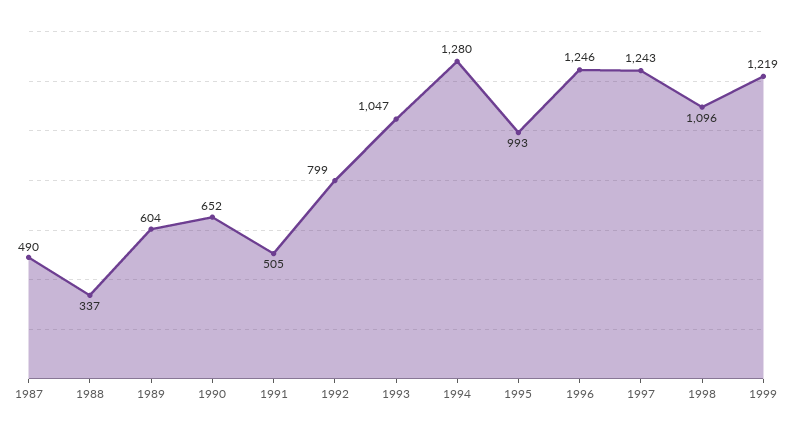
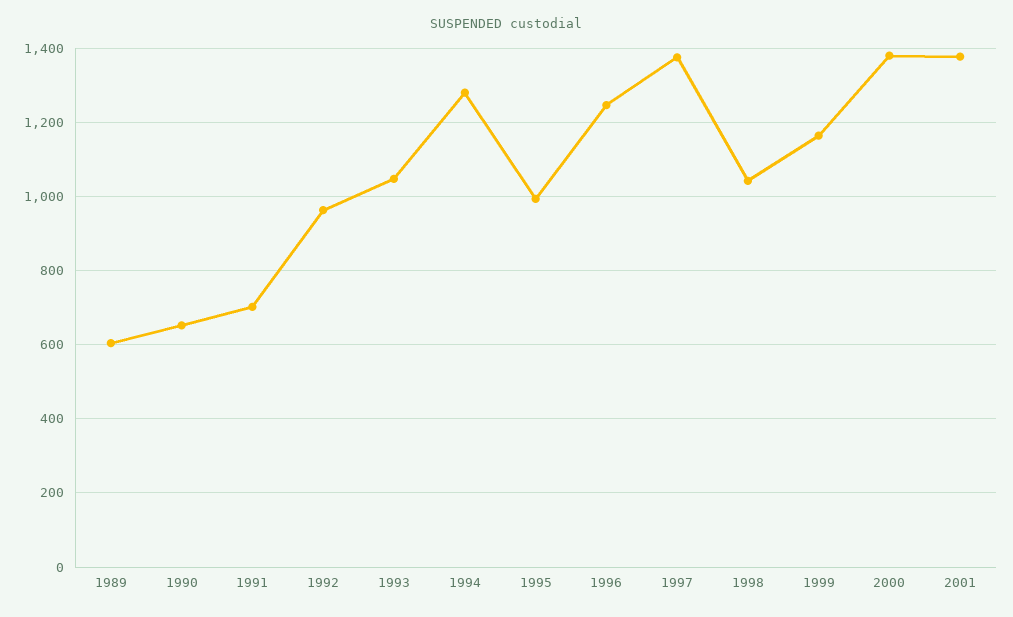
1987: 490 -> none
1988: 337 -> none
1991: 505 -> 700
1992: 799 -> 960
1997: 1243 -> 1380
1998: 1096 -> 1040
1999: 1219 -> 1160
2000: none -> 1380
2001: none -> 1380

